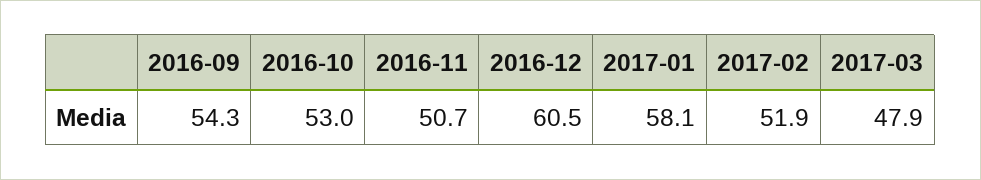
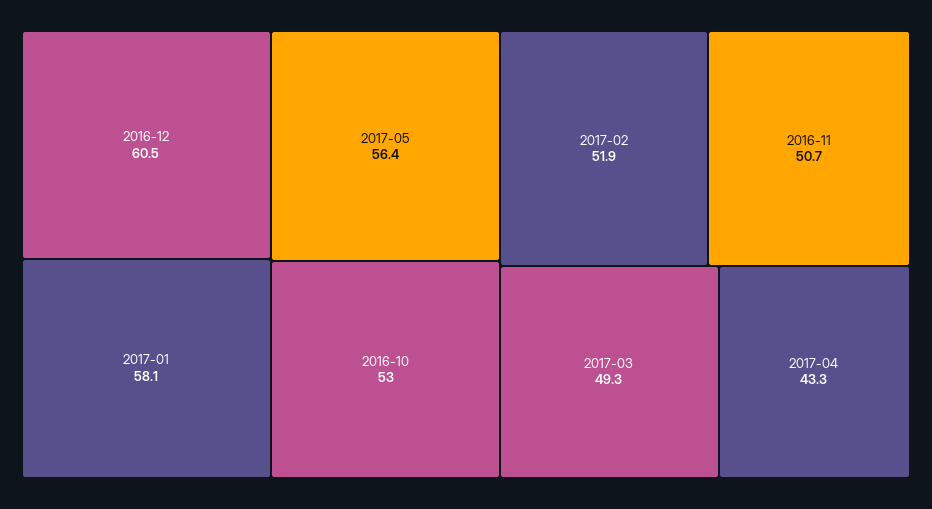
2016-09: 54.3 -> none
2017-03: 47.9 -> 49.3
2017-05: none -> 56.4
2017-04: none -> 43.3

